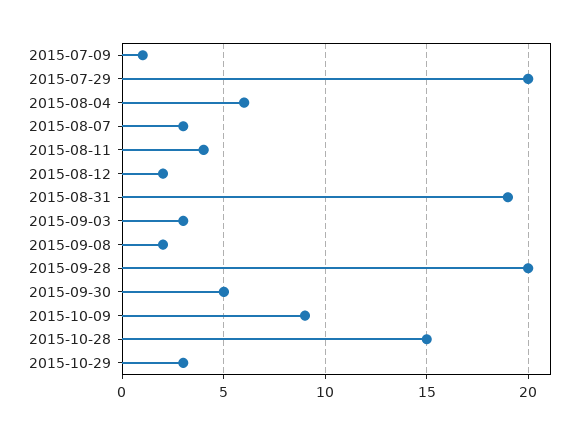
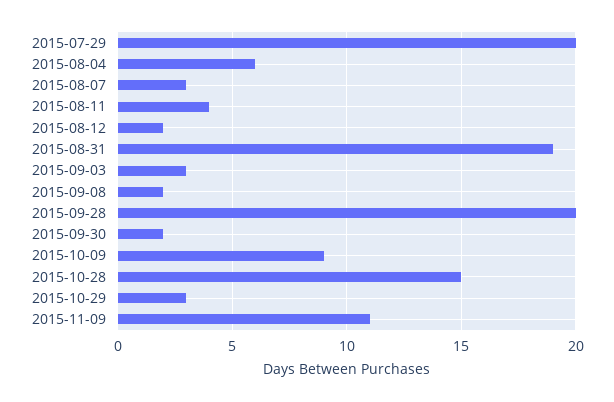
2015-07-09: 1 -> none
2015-09-30: 5 -> 2
2015-11-09: none -> 11

